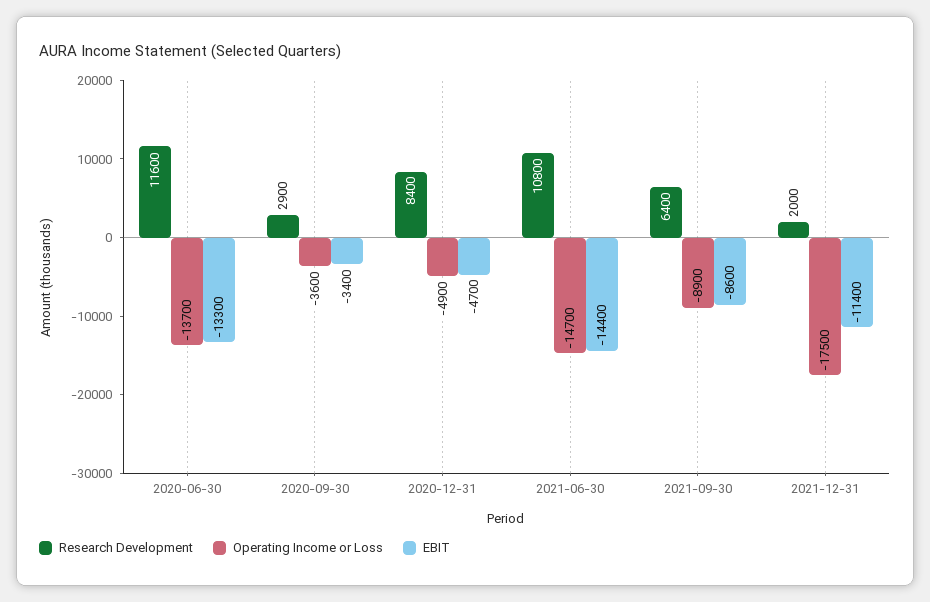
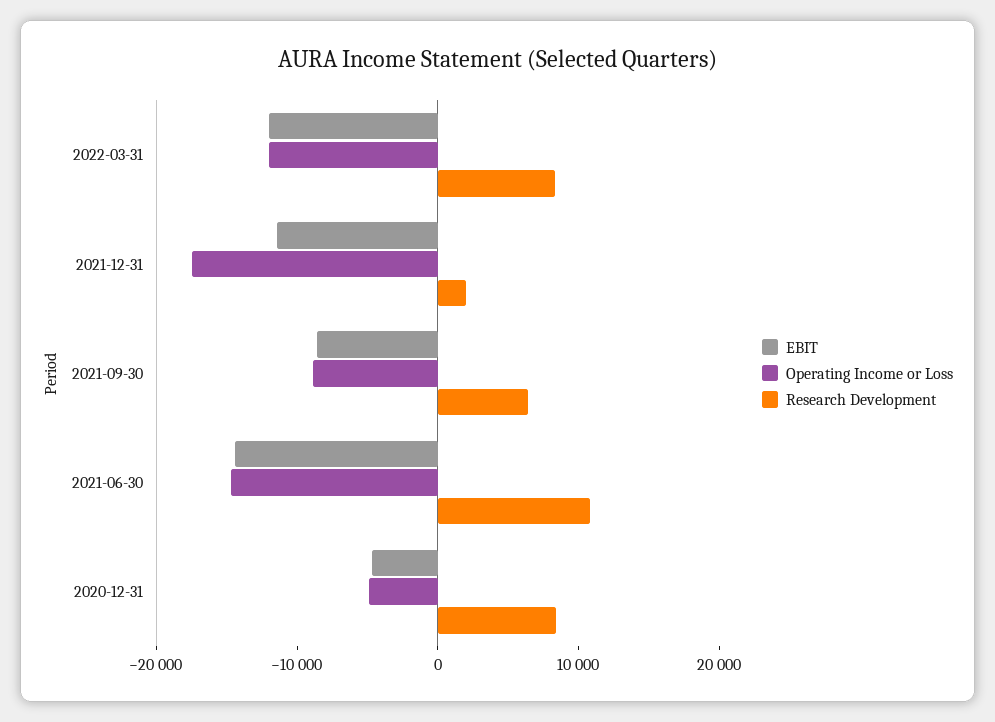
Research Development, 2020-06-30: 11600 -> none
Operating Income or Loss, 2020-06-30: -13700 -> none
EBIT, 2020-06-30: -13300 -> none
Research Development, 2020-09-30: 2900 -> none
Operating Income or Loss, 2020-09-30: -3600 -> none
EBIT, 2020-09-30: -3400 -> none
EBIT, 2022-03-31: none -> -12000
Operating Income or Loss, 2022-03-31: none -> -12000
Research Development, 2022-03-31: none -> 8000

